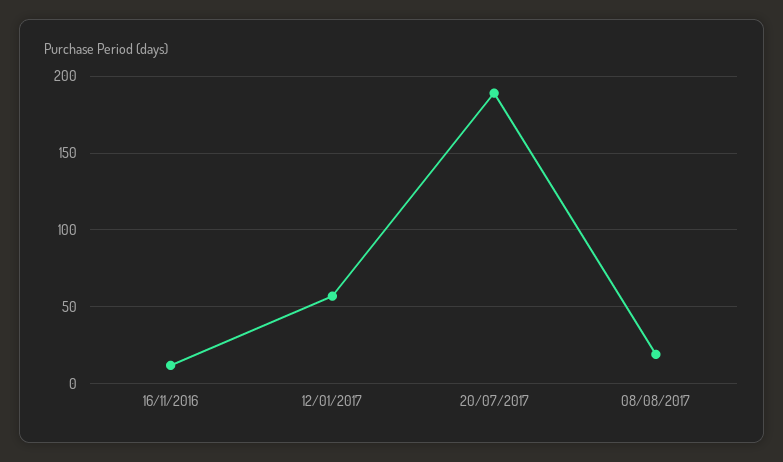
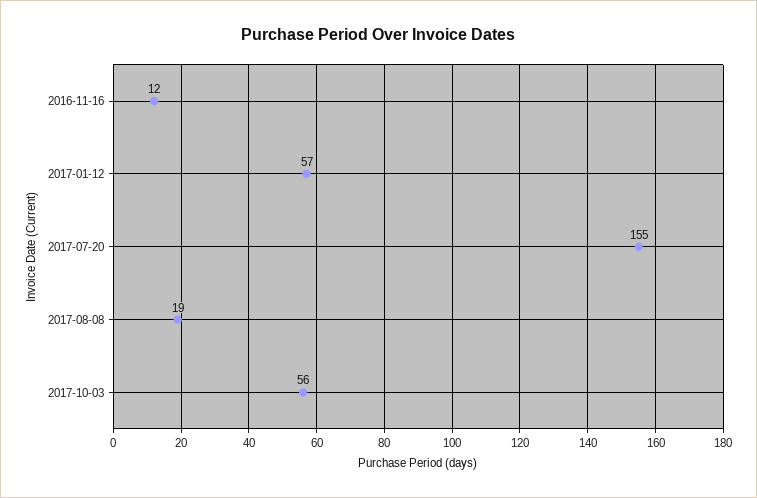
20/07/2017: 190 -> 155
2017-10-03: none -> 56

